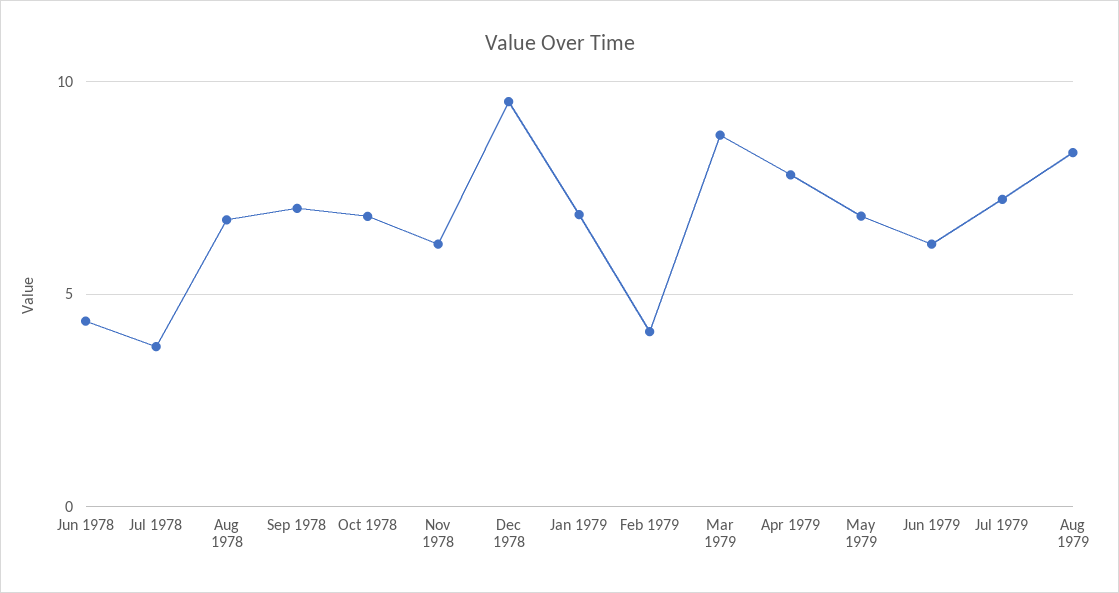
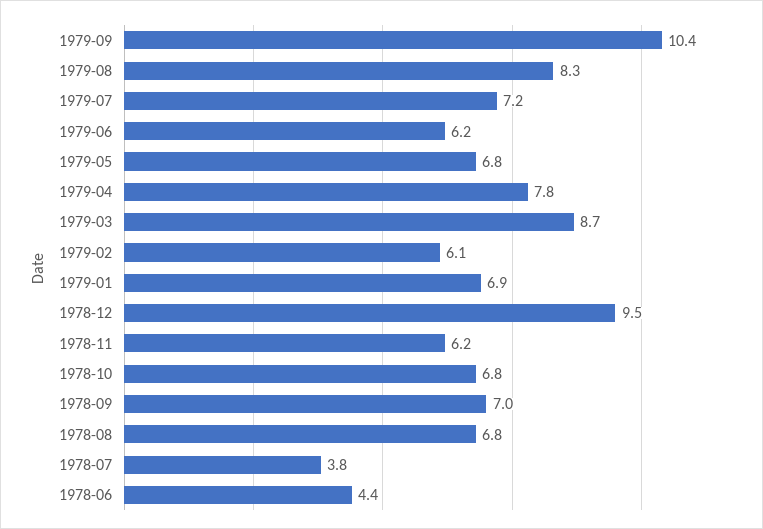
Feb 1979: 4 -> 6.1
1979-09: none -> 10.4

